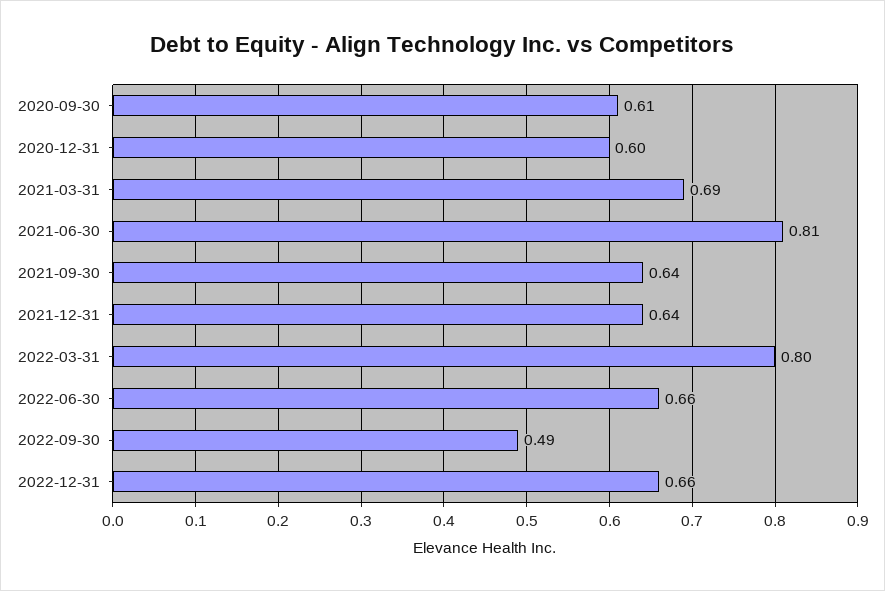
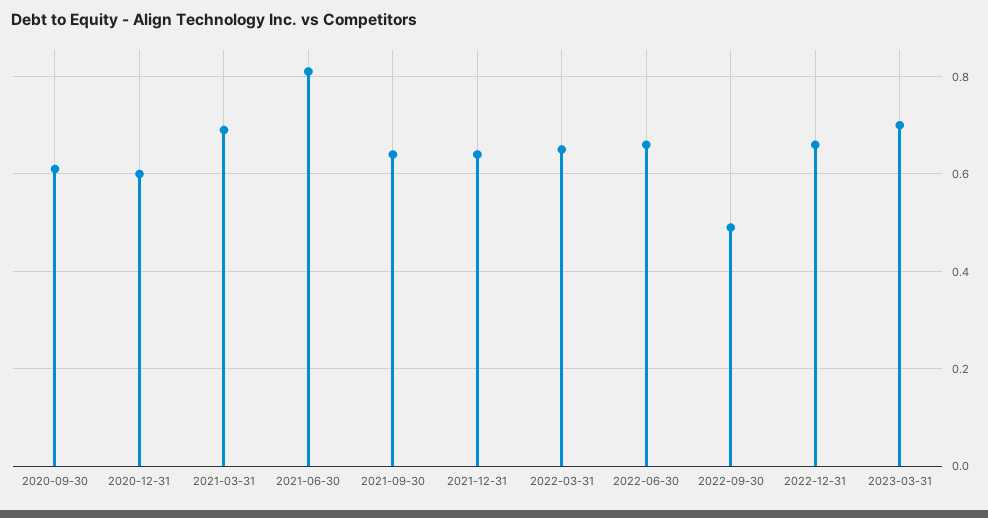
2022-03-31: 0.8 -> 0.65
2023-03-31: none -> 0.7

